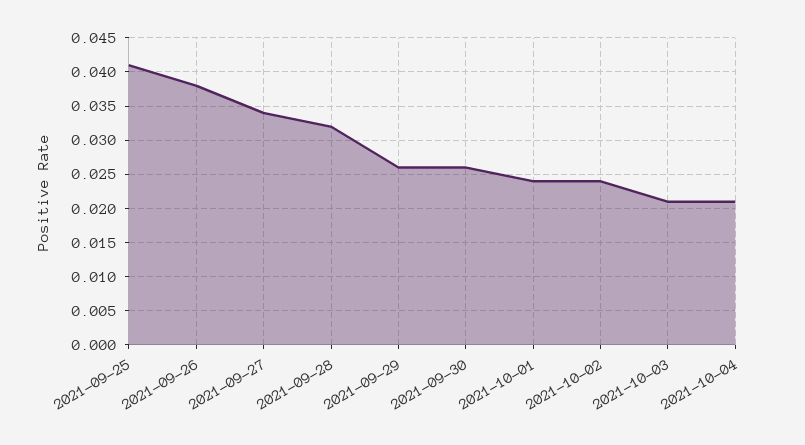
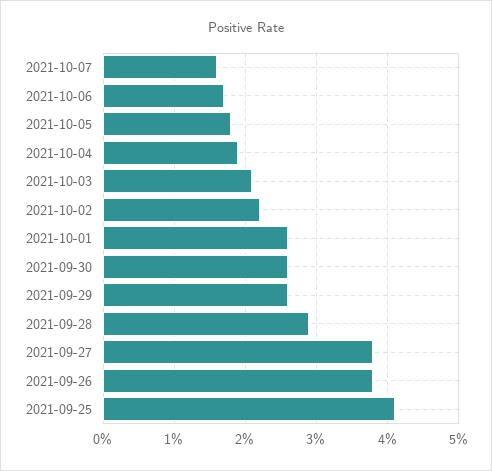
2021-09-27: 0.034 -> 0.038
2021-09-28: 0.032 -> 0.029
2021-10-01: 0.024 -> 0.026
2021-10-02: 0.024 -> 0.022
2021-10-04: 0.021 -> 0.019
2021-10-07: none -> 0.016
2021-10-06: none -> 0.017
2021-10-05: none -> 0.018

